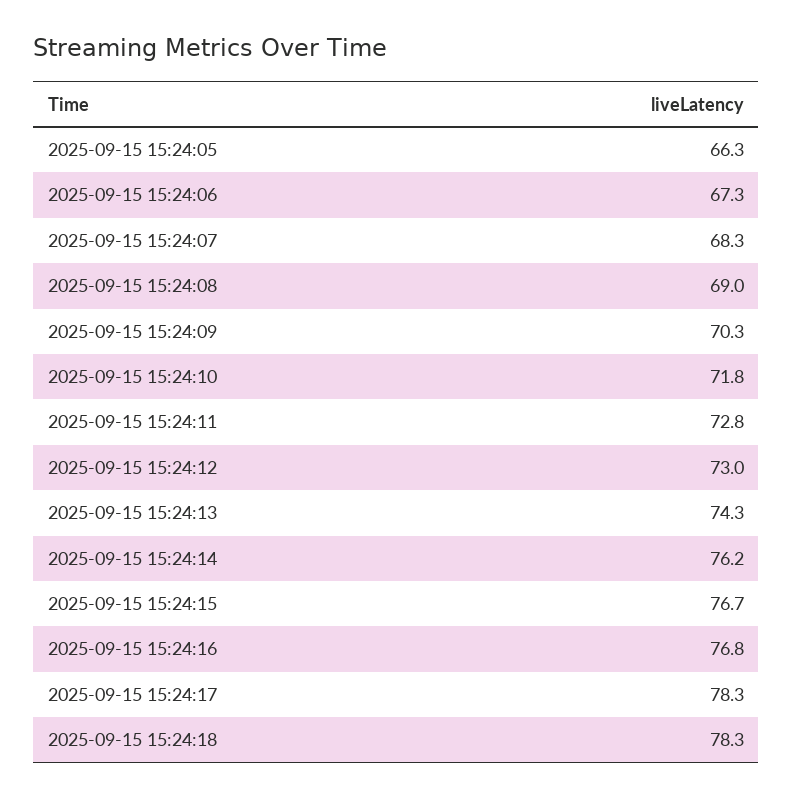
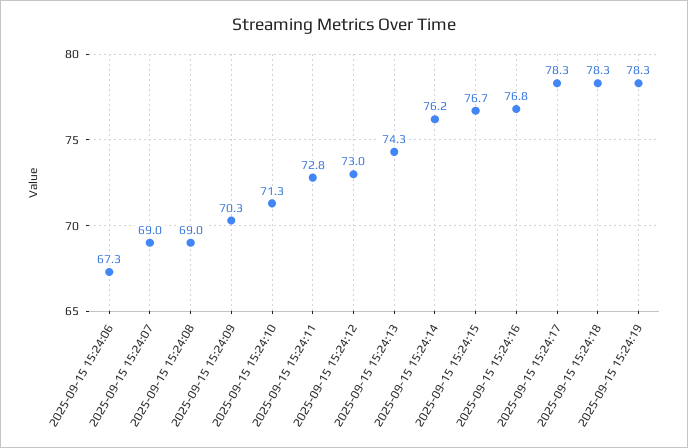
2025-09-15 15:24:05: 66.3 -> none
2025-09-15 15:24:07: 68.3 -> 69
2025-09-15 15:24:10: 71.8 -> 71.3
2025-09-15 15:24:19: none -> 78.3

